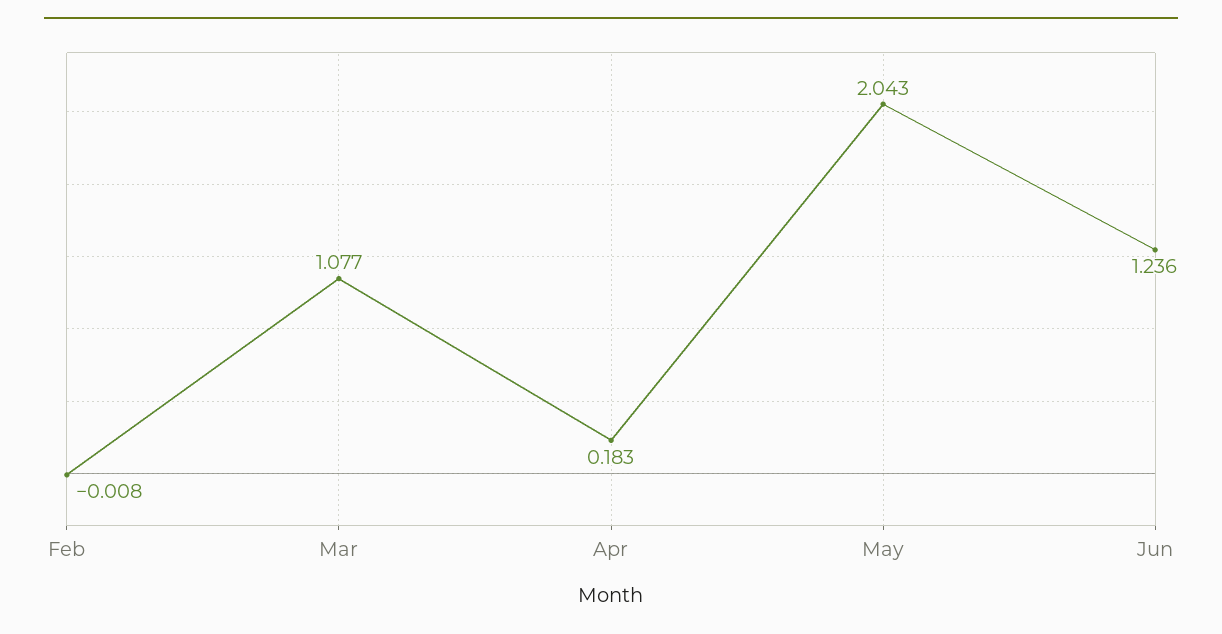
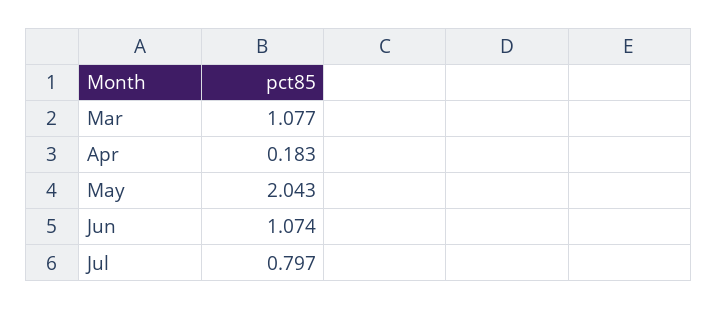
Feb: -0.008 -> none
Jun: 1.236 -> 1.074
Jul: none -> 0.797

